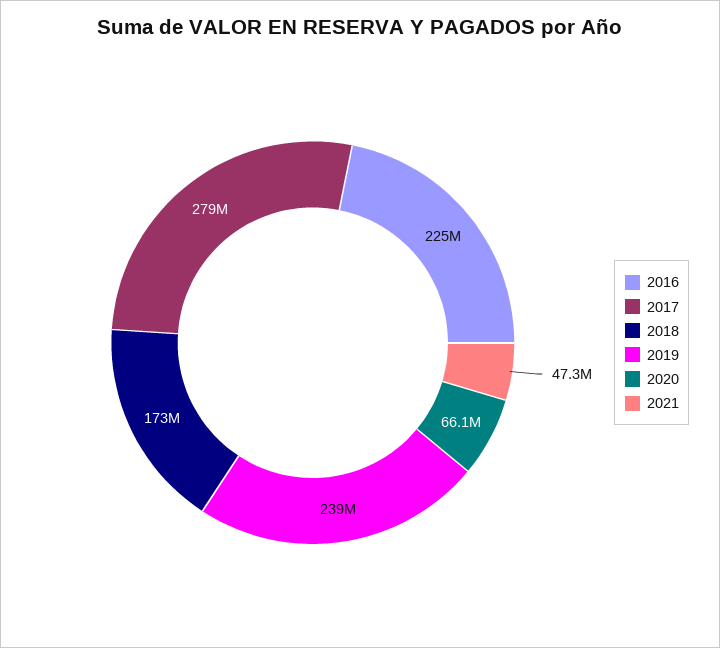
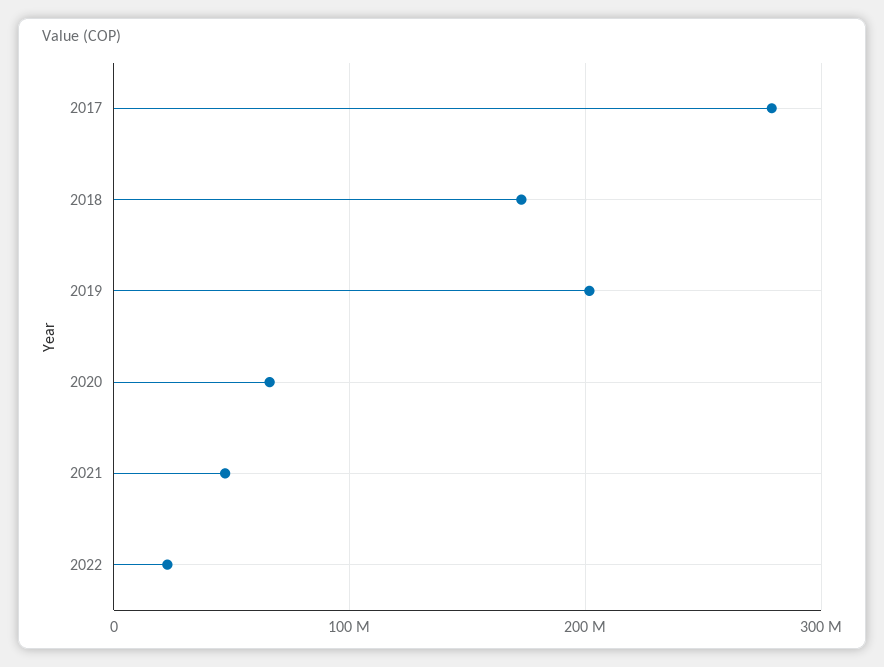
2016: 225000000 -> none
2019: 239000000 -> 200000000
2022: none -> 20000000

